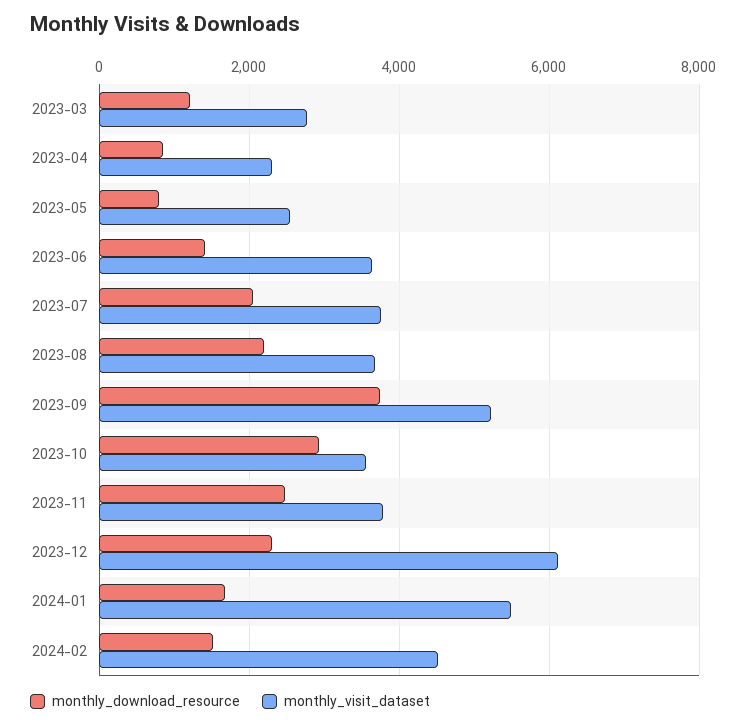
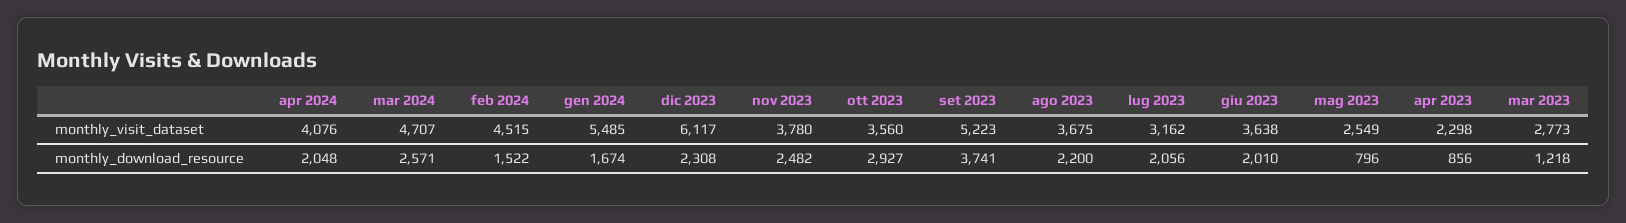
monthly_download_resource, 2023-06: 1400 -> 2010
monthly_visit_dataset, 2023-07: 3800 -> 3162
monthly_visit_dataset, apr 2024: none -> 4076
monthly_visit_dataset, mar 2024: none -> 4707
monthly_download_resource, apr 2024: none -> 2048
monthly_download_resource, mar 2024: none -> 2571

